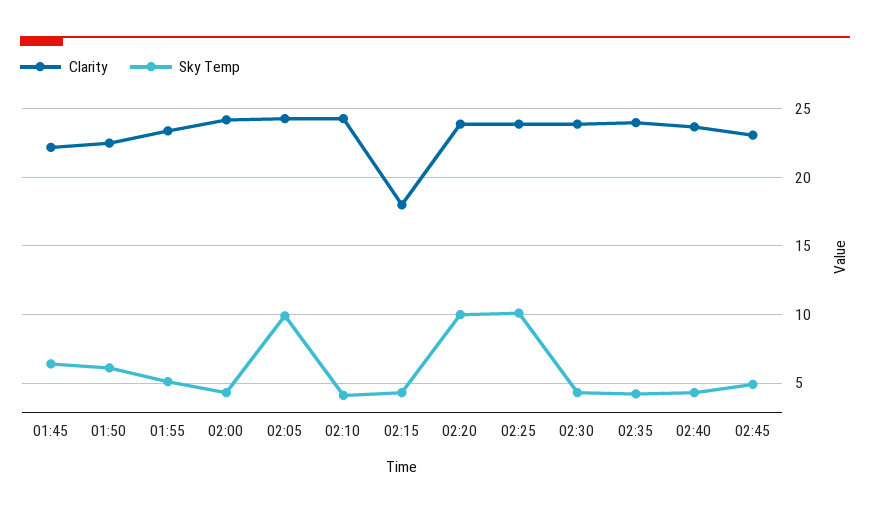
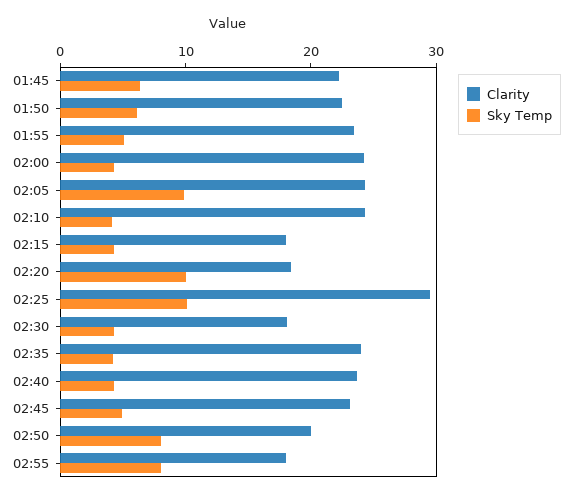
Clarity, 02:20: 24 -> 18
Clarity, 02:25: 24 -> 30
Clarity, 02:30: 24 -> 18
Clarity, 02:50: none -> 20
Sky Temp, 02:50: none -> 8
Clarity, 02:55: none -> 18
Sky Temp, 02:55: none -> 8

